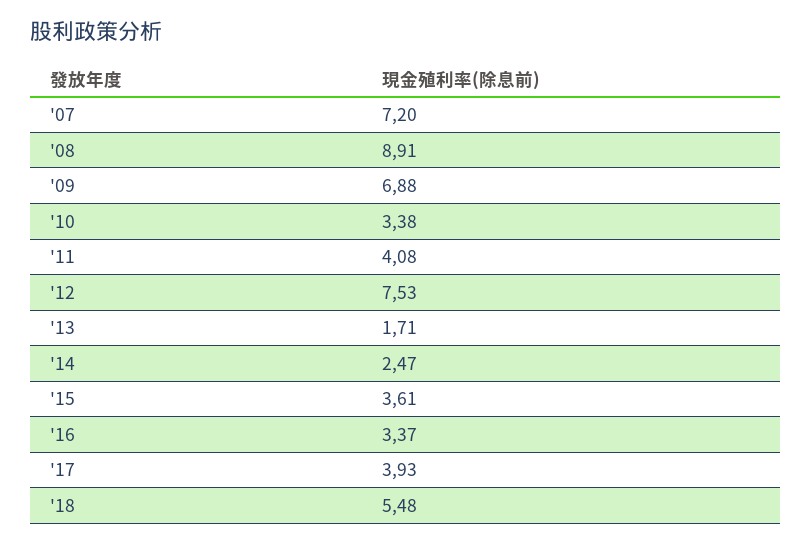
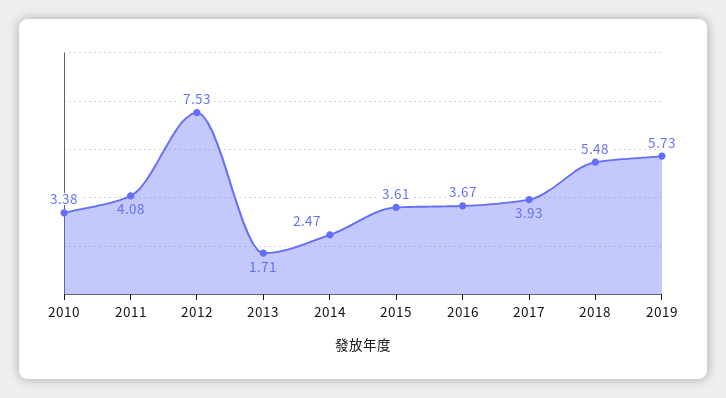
'07: 7.2 -> none
'08: 8.91 -> none
'09: 6.88 -> none
'16: 3.37 -> 3.67
2019: none -> 5.73

